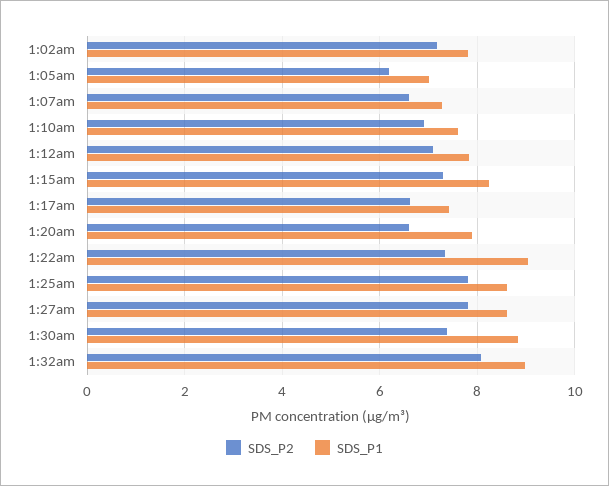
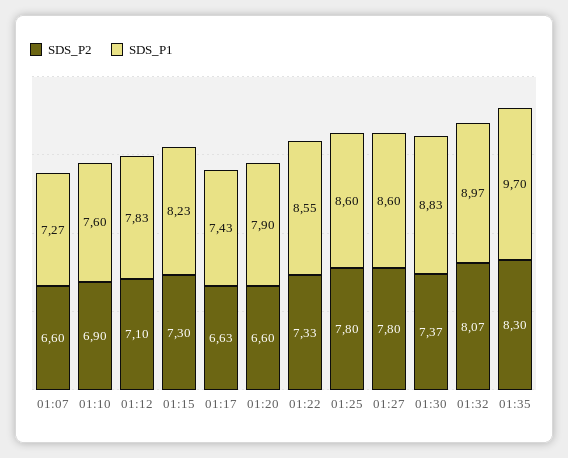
SDS_P2, 1:02am: 7.2 -> none
SDS_P1, 1:02am: 7.8 -> none
SDS_P2, 1:05am: 6.2 -> none
SDS_P1, 1:05am: 7 -> none
SDS_P1, 1:22am: 9 -> 8.55
SDS_P2, 01:35: none -> 8.3
SDS_P1, 01:35: none -> 9.7

